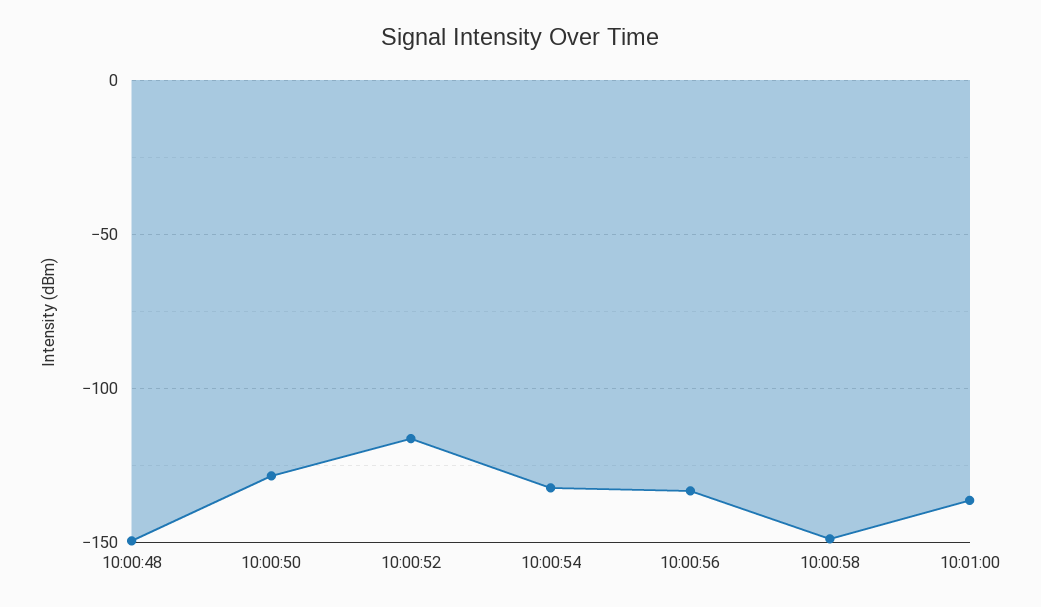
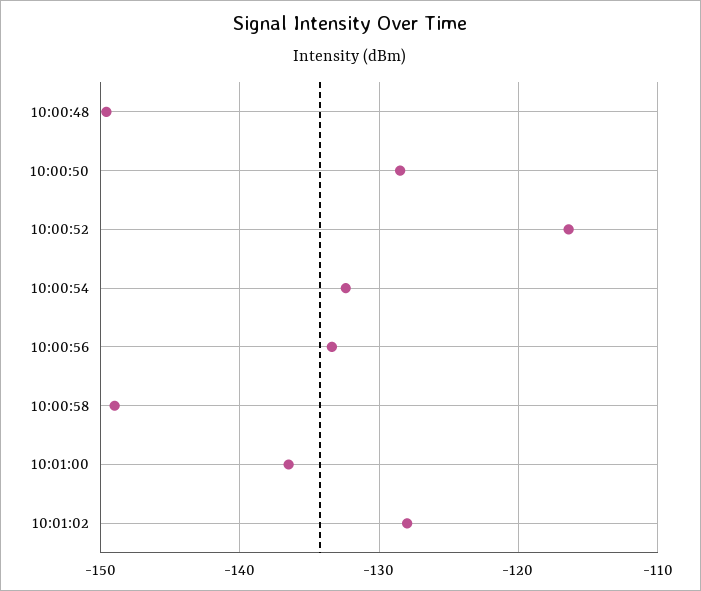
10:01:02: none -> -128

